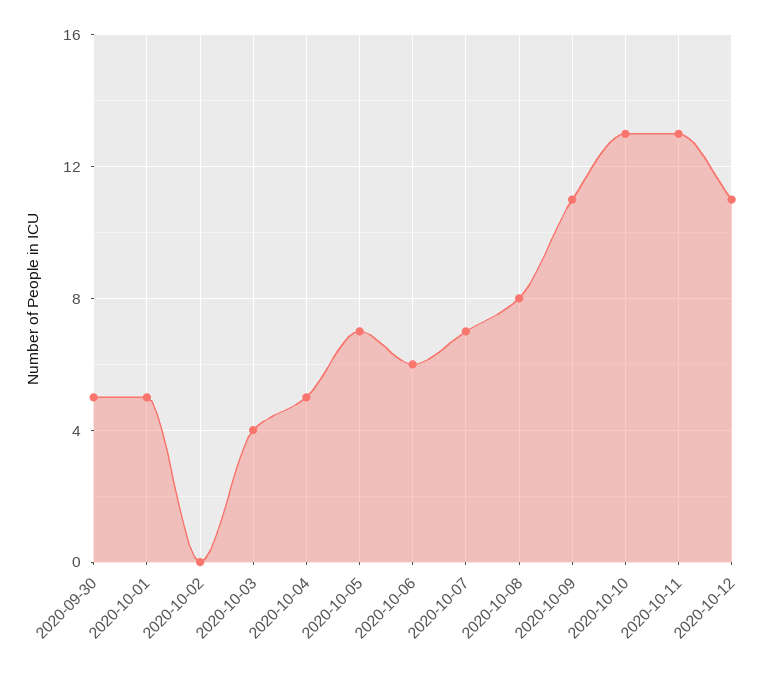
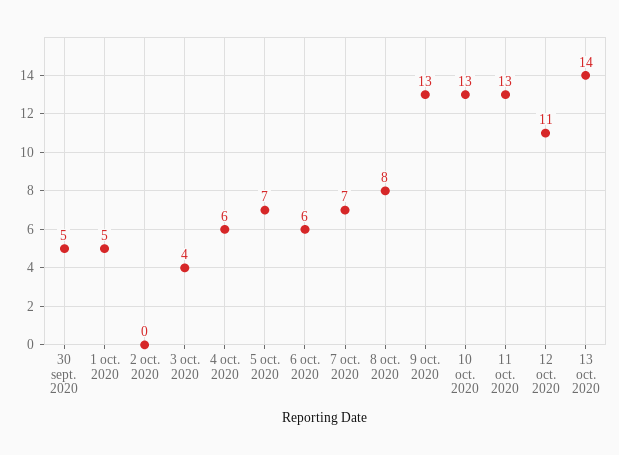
2020-10-04: 5 -> 6
2020-10-09: 11 -> 13
13 oct. 2020: none -> 14

